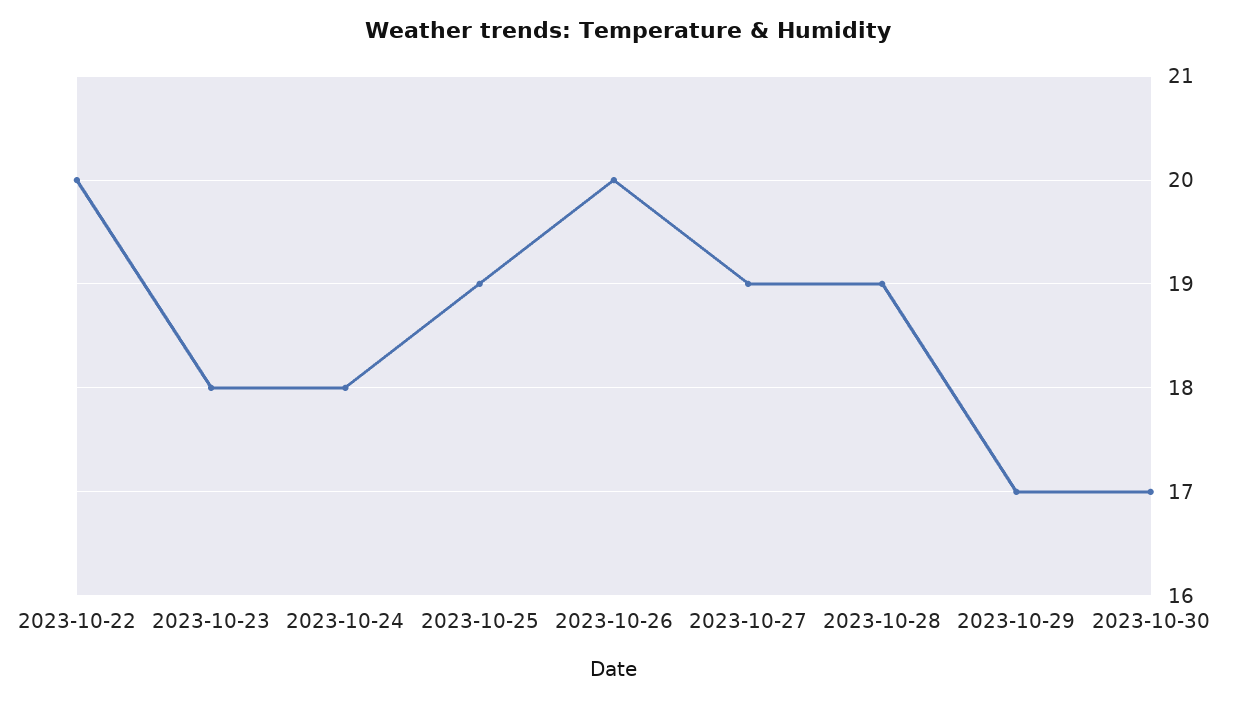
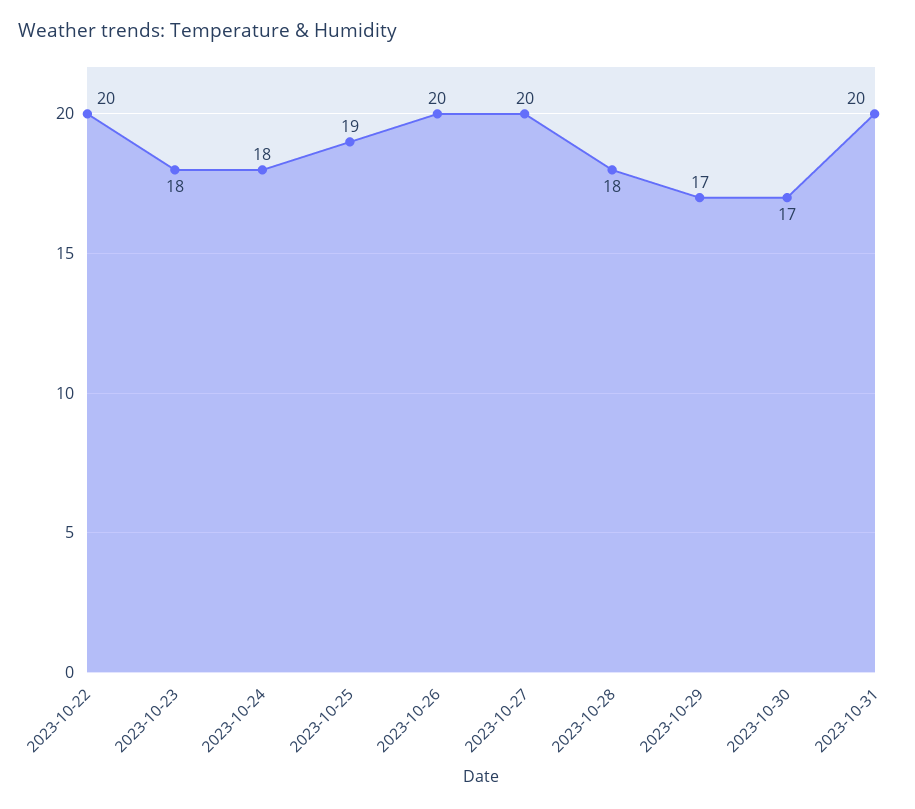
2023-10-27: 19 -> 20
2023-10-28: 19 -> 18
2023-10-31: none -> 20

